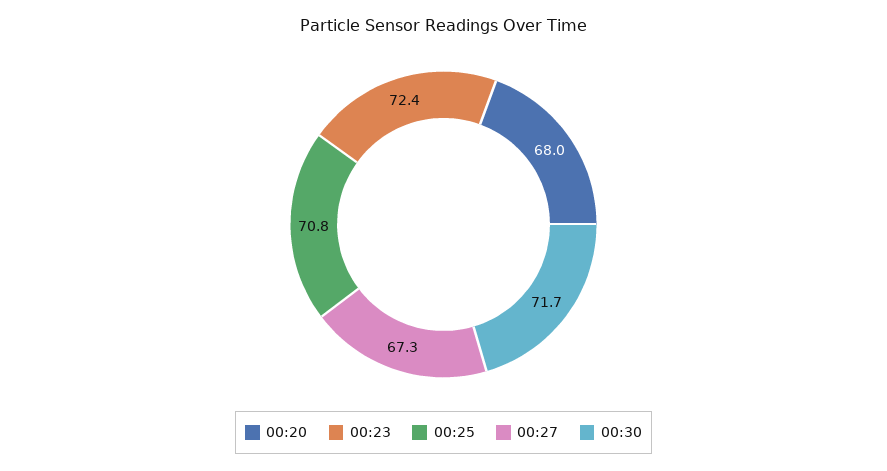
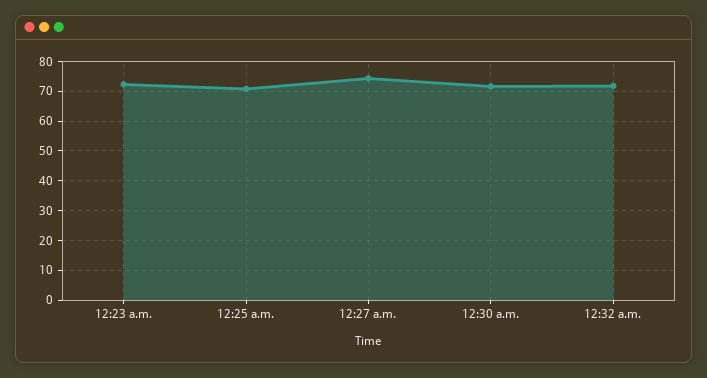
00:20: 68 -> none
00:27: 67.3 -> 75
12:32 a.m.: none -> 72.5

